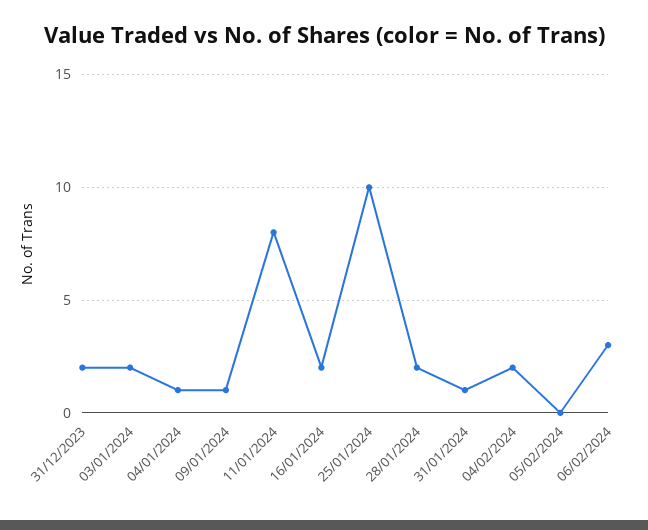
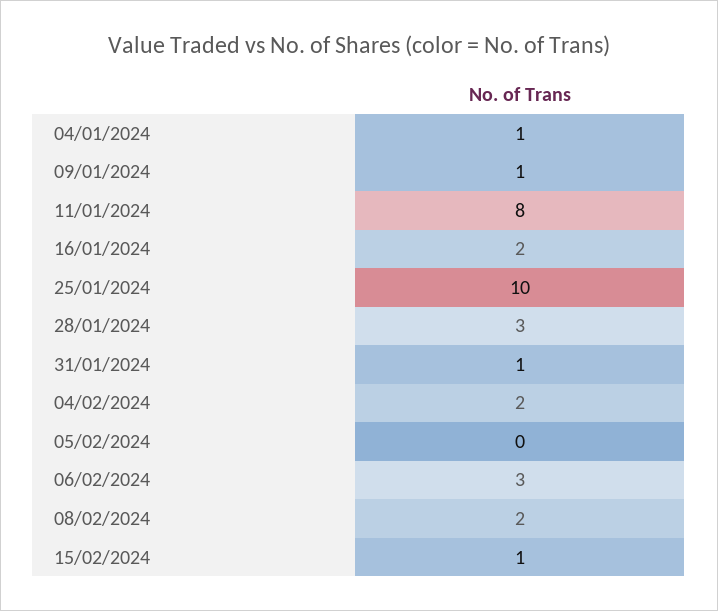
31/12/2023: 2 -> none
03/01/2024: 2 -> none
28/01/2024: 2 -> 3
08/02/2024: none -> 2
15/02/2024: none -> 1

